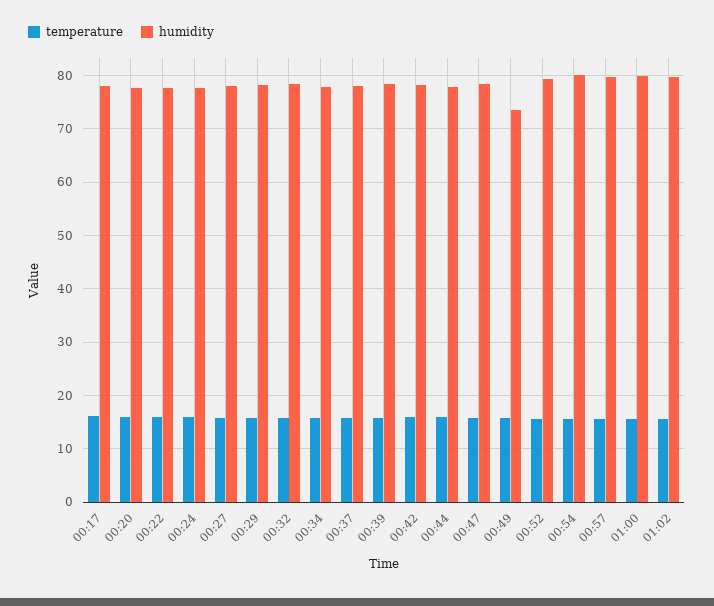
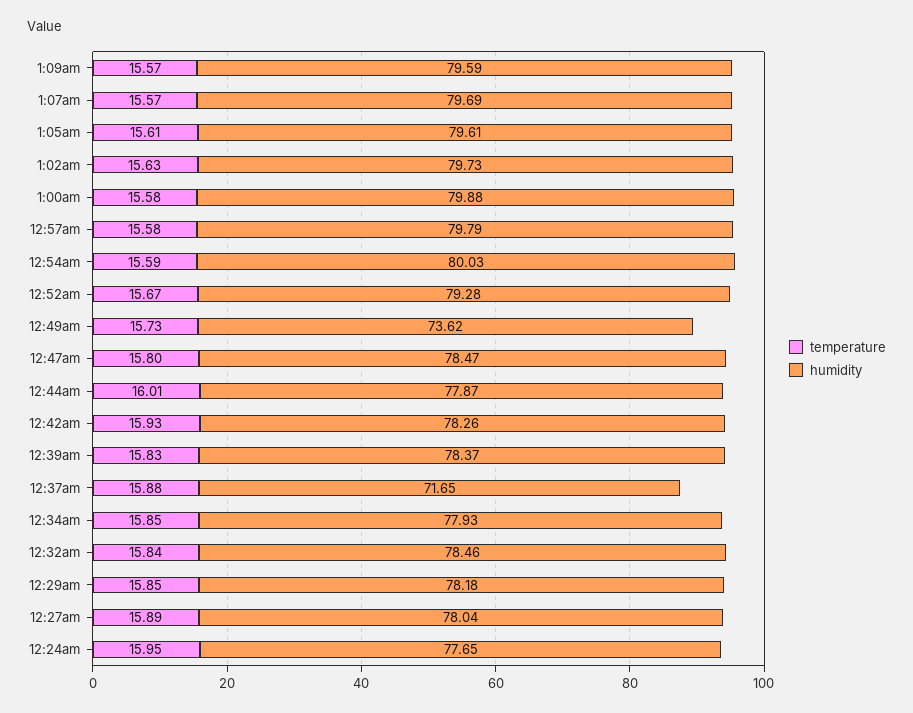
temperature, 00:17: 16 -> none
humidity, 00:17: 78 -> none
temperature, 00:20: 16 -> none
humidity, 00:20: 78 -> none
temperature, 00:22: 16 -> none
humidity, 00:22: 78 -> none
humidity, 00:37: 78 -> 71.65
temperature, 1:09am: none -> 15.57
humidity, 1:09am: none -> 79.59
temperature, 1:07am: none -> 15.57
humidity, 1:07am: none -> 79.69
temperature, 1:05am: none -> 15.61
humidity, 1:05am: none -> 79.61

